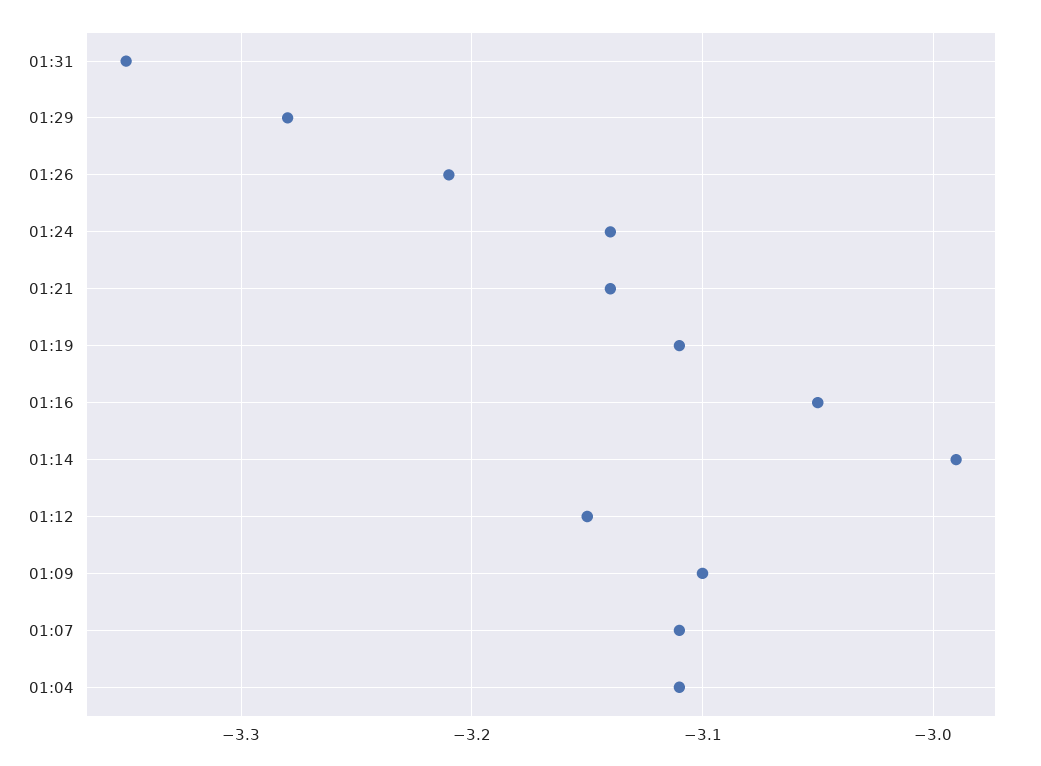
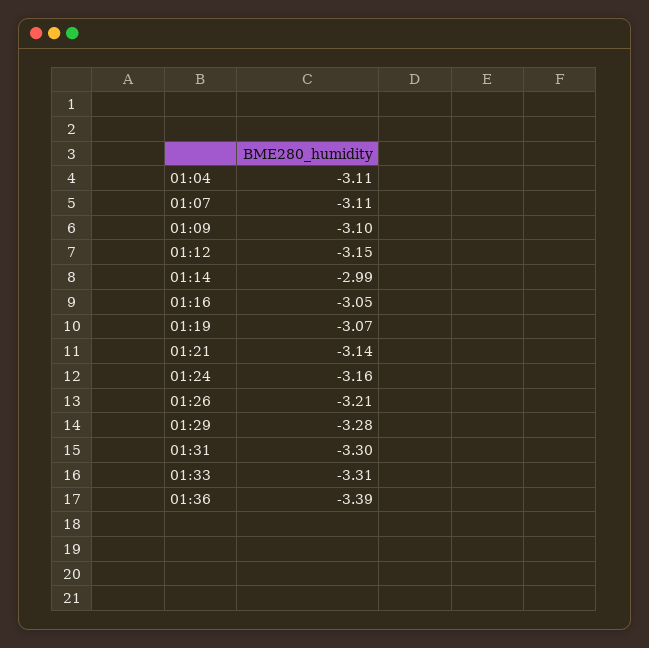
01:31: -3.35 -> -3.3
01:24: -3.14 -> -3.16
01:19: -3.11 -> -3.07
01:33: none -> -3.31
01:36: none -> -3.39

